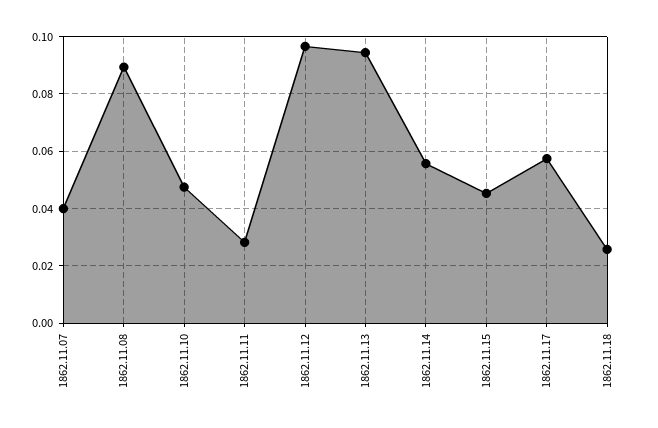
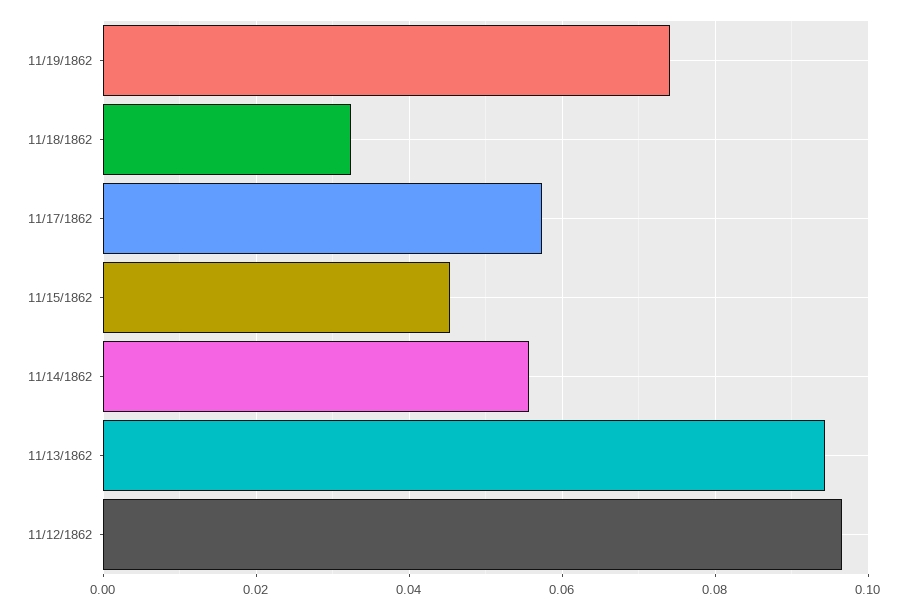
1862.11.07: 0.04 -> none
1862.11.08: 0.09 -> none
1862.11.10: 0.0475 -> none
1862.11.11: 0.0275 -> none
1862.11.18: 0.025 -> 0.032
11/19/1862: none -> 0.074

